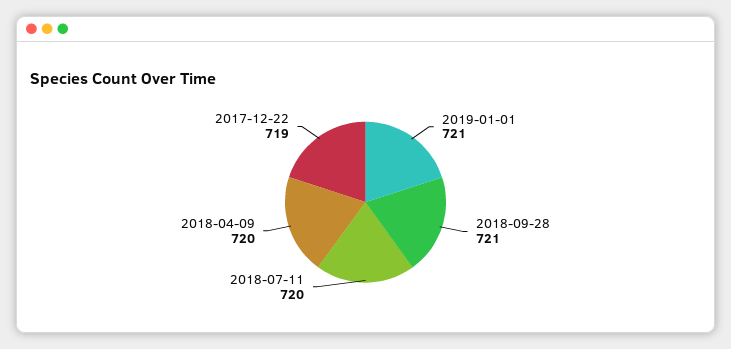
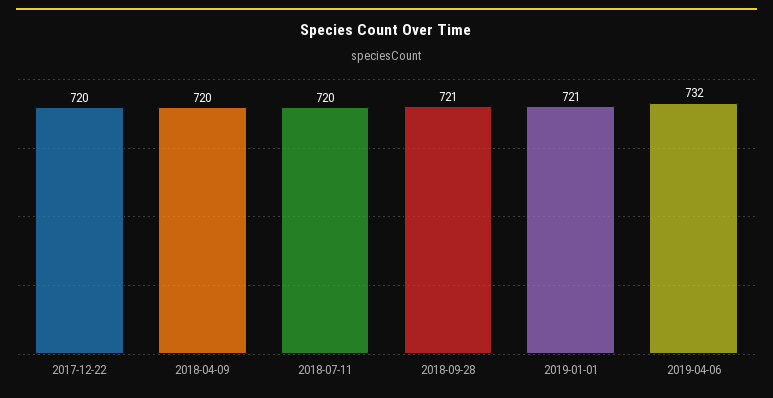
2017-12-22: 719 -> 720
2019-04-06: none -> 732

